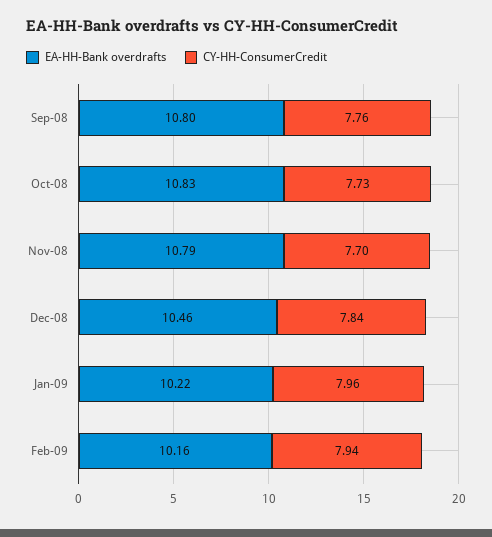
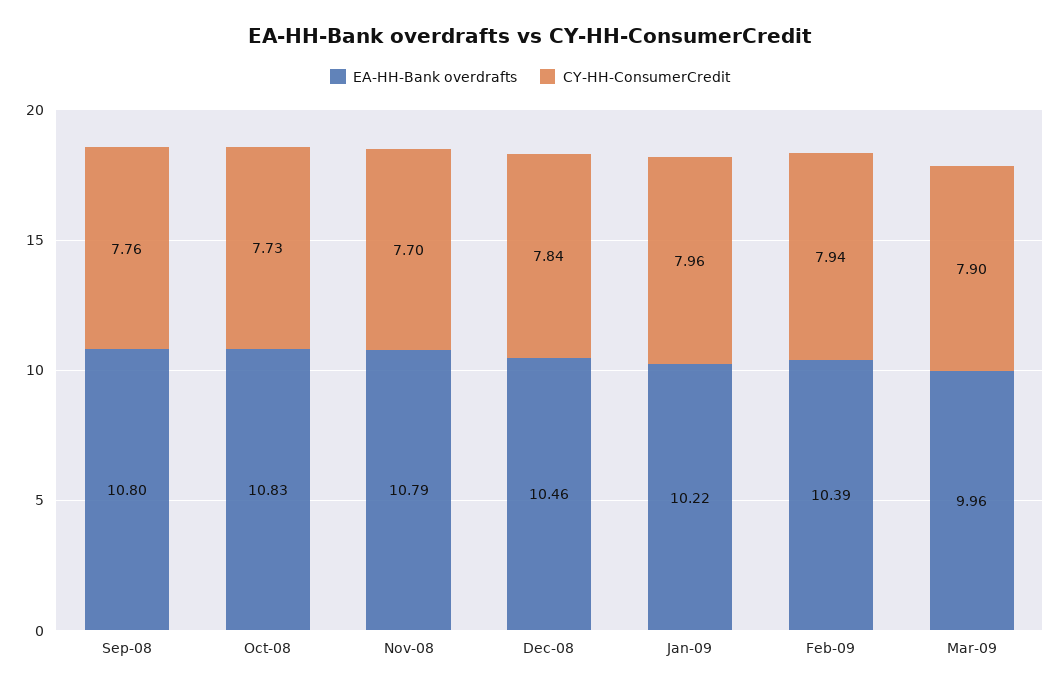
EA-HH-Bank overdrafts, Feb-09: 10.16 -> 10.39
EA-HH-Bank overdrafts, Mar-09: none -> 9.96
CY-HH-ConsumerCredit, Mar-09: none -> 7.9

